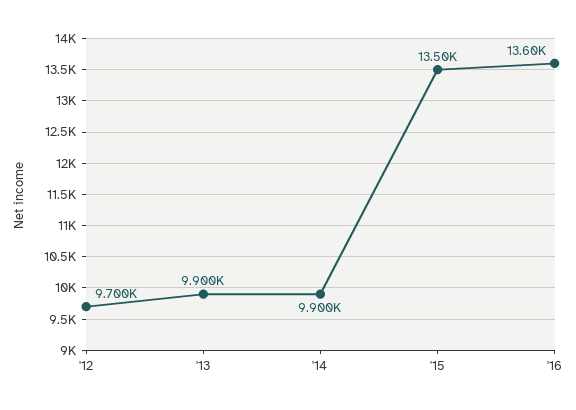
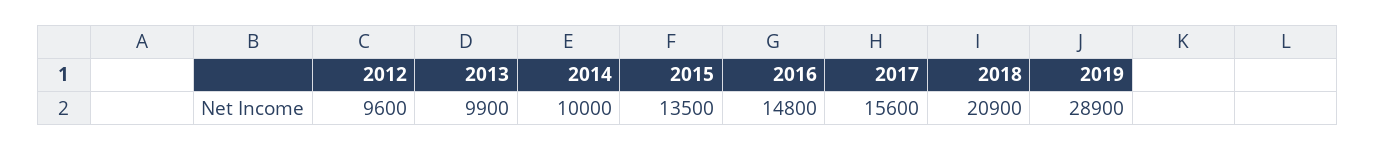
'12: 9700 -> 9600
'14: 9900 -> 10000
'16: 13600 -> 14800
2017: none -> 15600
2018: none -> 20900
2019: none -> 28900

